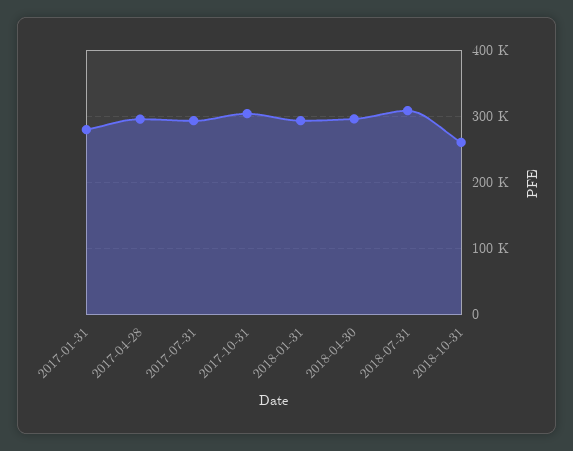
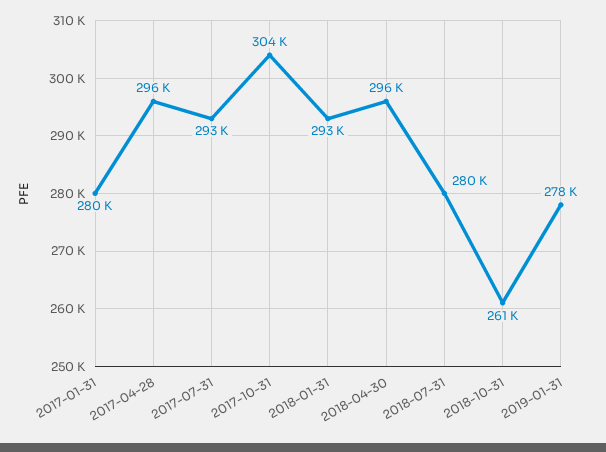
2018-07-31: 310000 -> 280000
2019-01-31: none -> 278000

